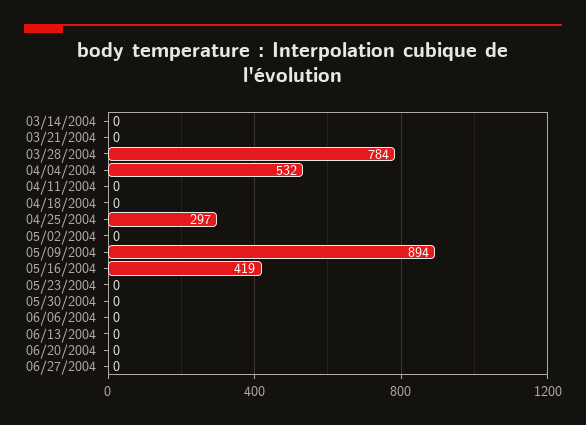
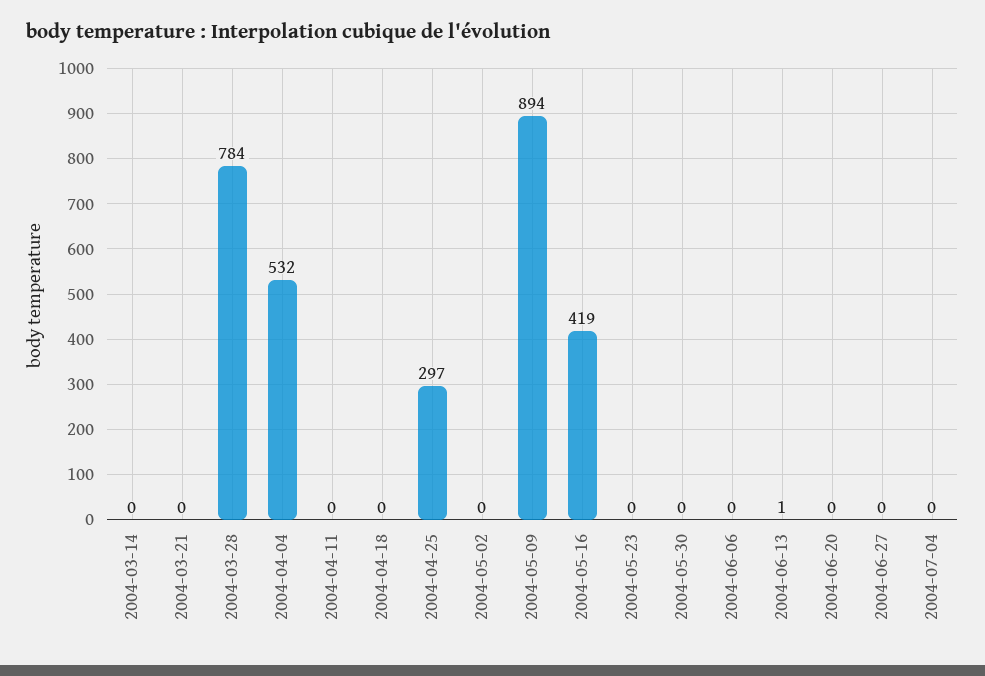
06/13/2004: 0 -> 1
2004-07-04: none -> 0

